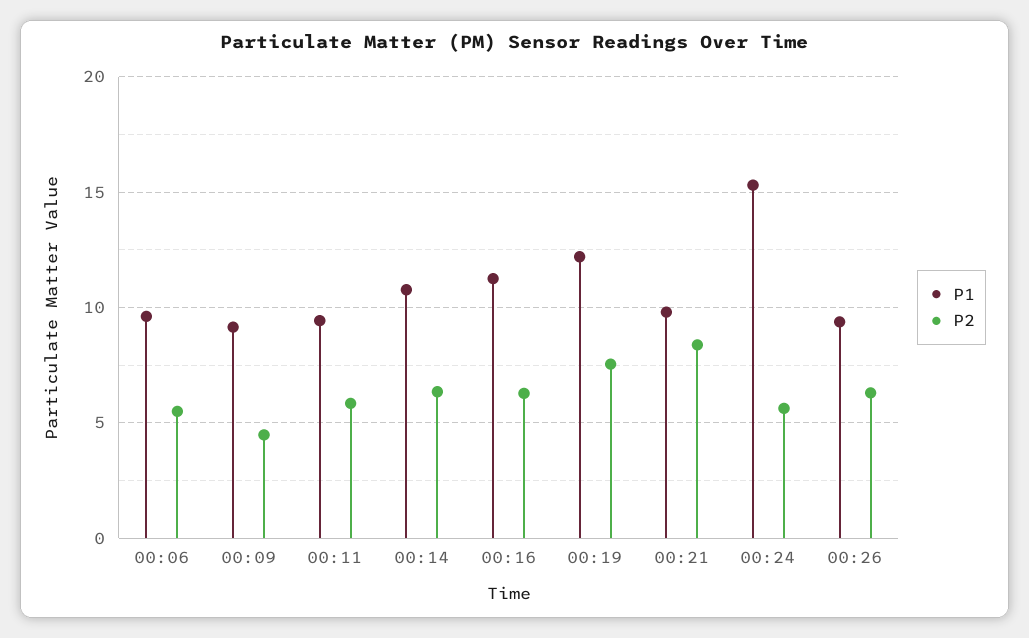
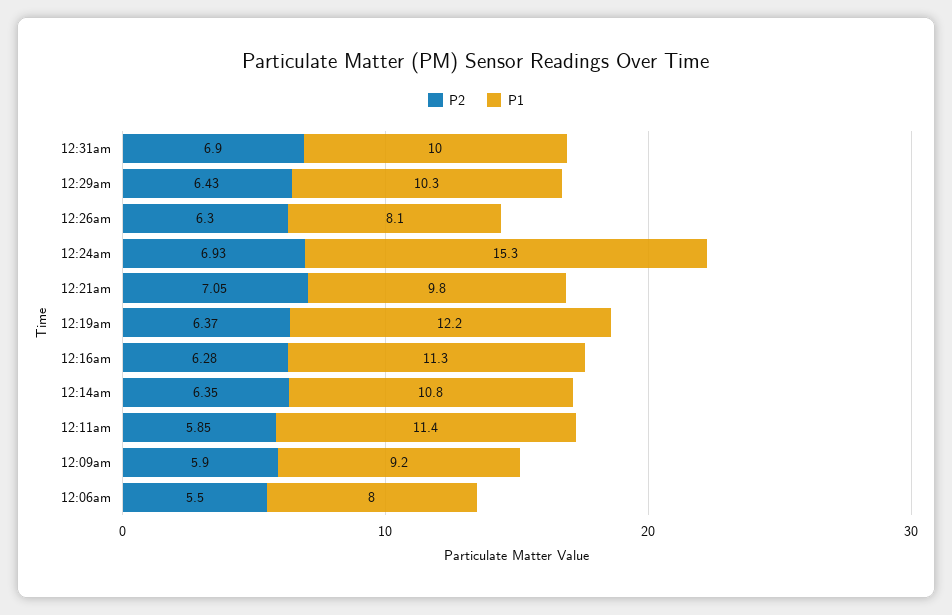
P1, 00:06: 9.5 -> 8
P2, 00:09: 4.5 -> 5.9
P1, 00:11: 9.5 -> 11.4
P2, 00:19: 7.5 -> 6.37
P2, 00:21: 8.5 -> 7.05
P2, 00:24: 5.5 -> 6.93
P1, 00:26: 9.5 -> 8.1
P2, 12:31am: none -> 6.9
P1, 12:31am: none -> 10
P2, 12:29am: none -> 6.43
P1, 12:29am: none -> 10.3

